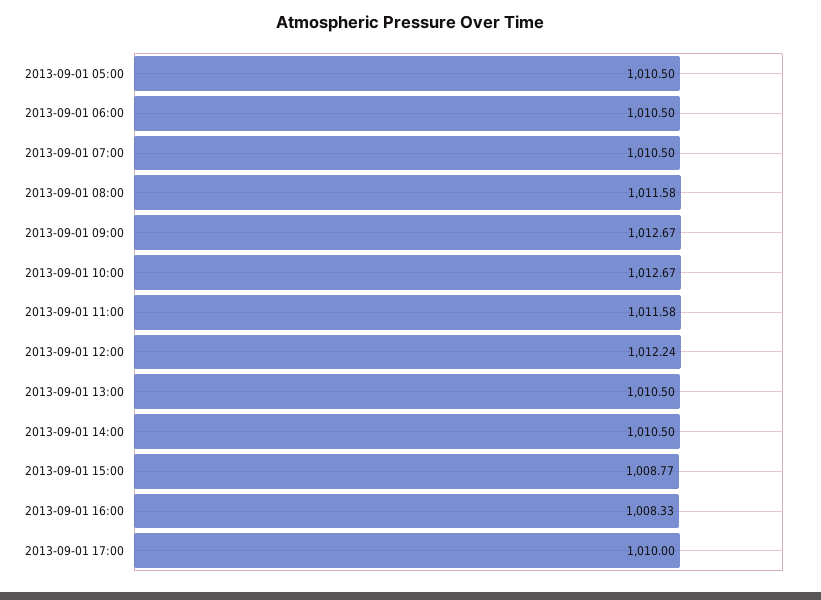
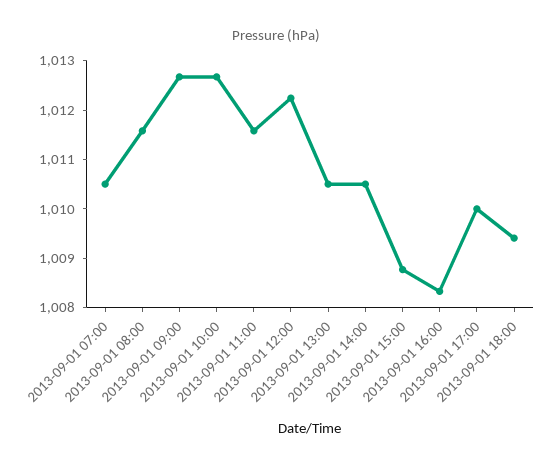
2013-09-01 05:00: 1010.5 -> none
2013-09-01 06:00: 1010.5 -> none
2013-09-01 18:00: none -> 1009.4

